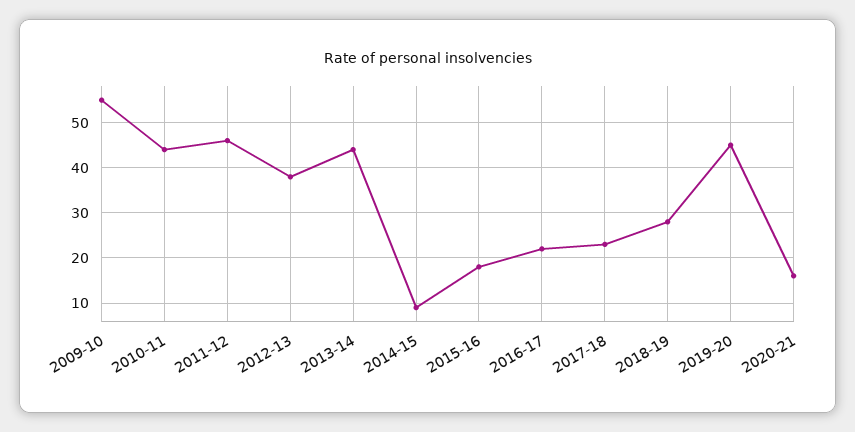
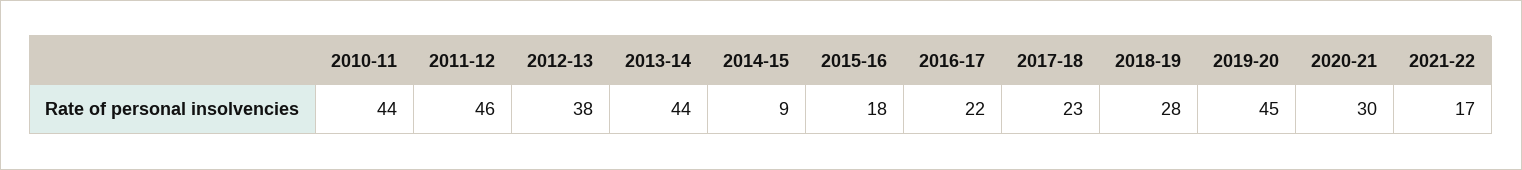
2009-10: 55 -> none
2020-21: 15 -> 30
2021-22: none -> 17

